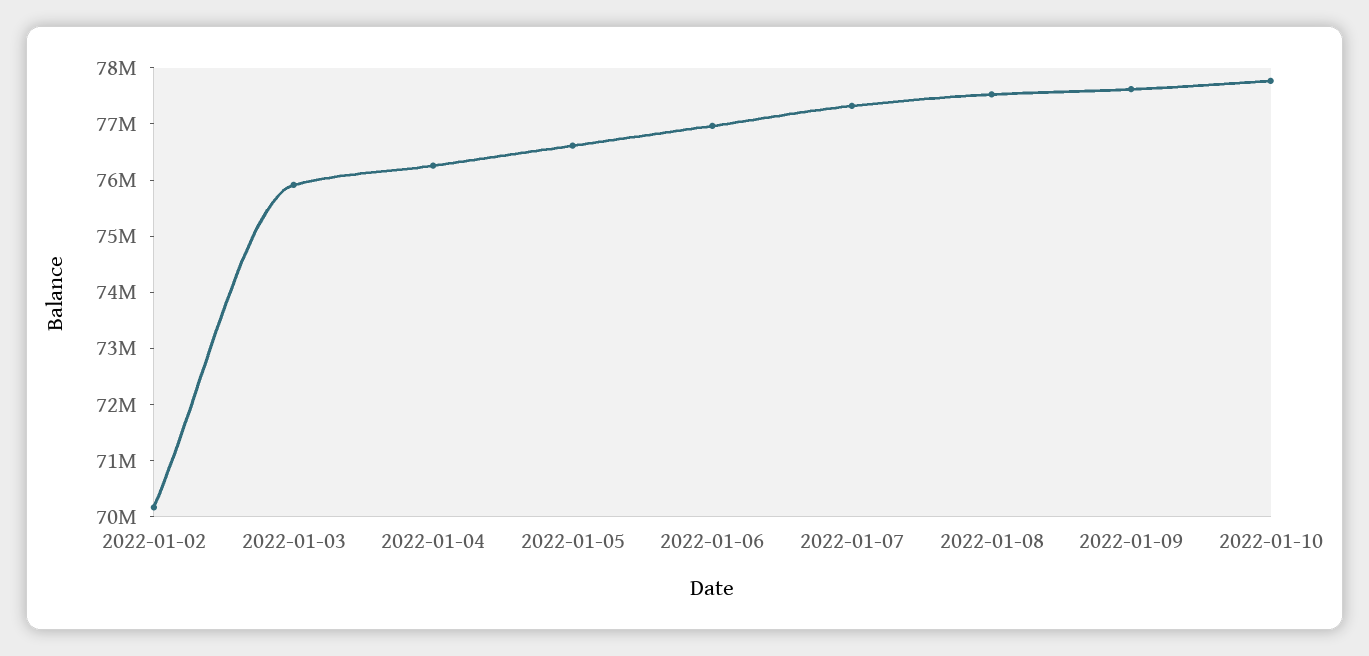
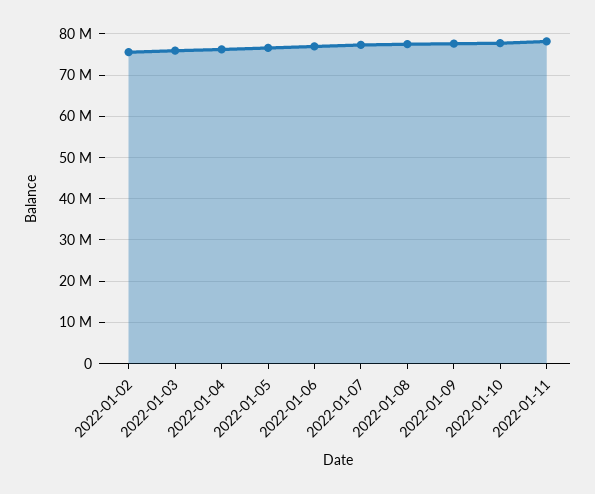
2022-01-02: 70200000 -> 76000000
2022-01-11: none -> 78000000

